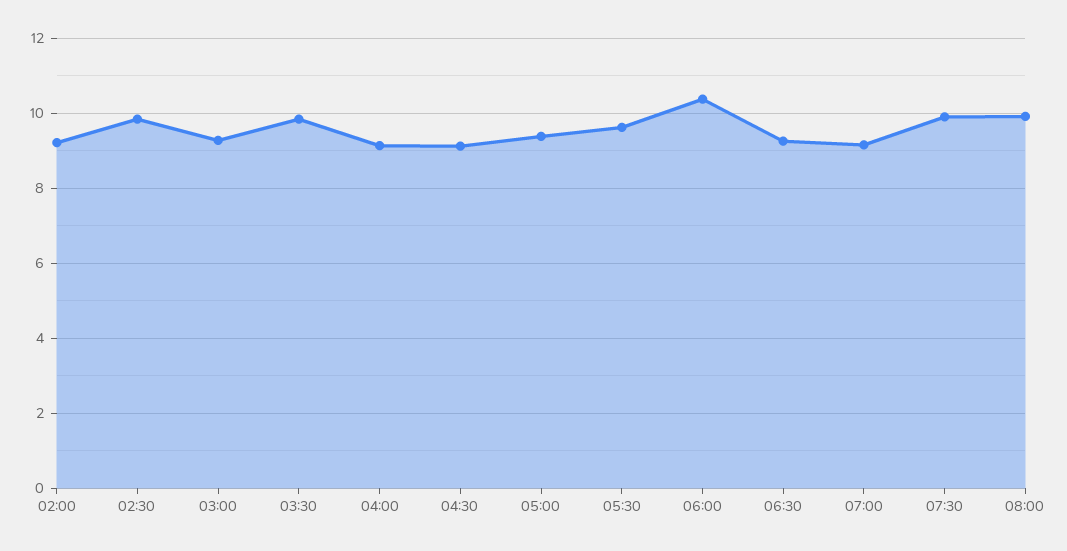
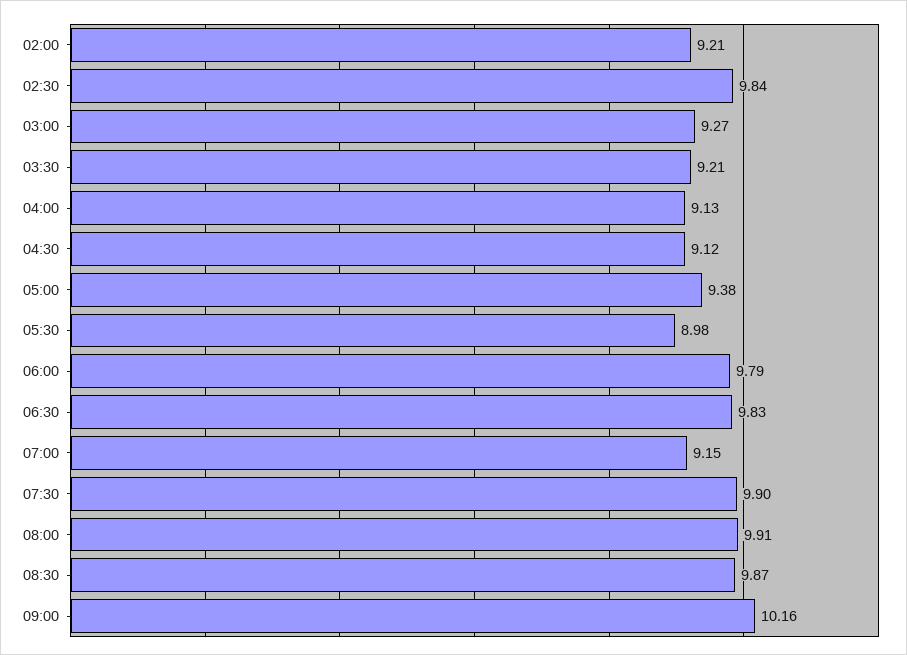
03:30: 9.8 -> 9.21
05:30: 9.6 -> 8.98
06:00: 10.4 -> 9.79
06:30: 9.2 -> 9.83
08:30: none -> 9.87
09:00: none -> 10.16

